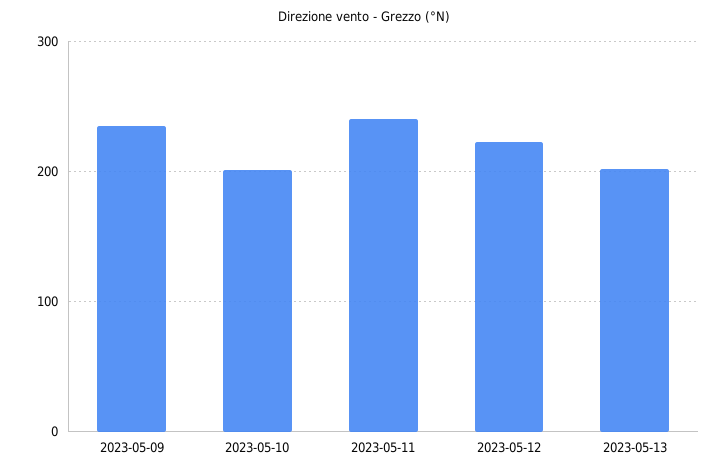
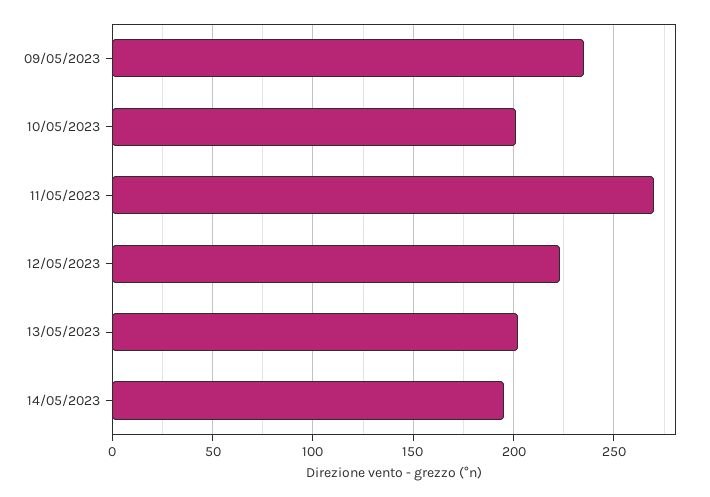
2023-05-11: 240 -> 270
14/05/2023: none -> 195

